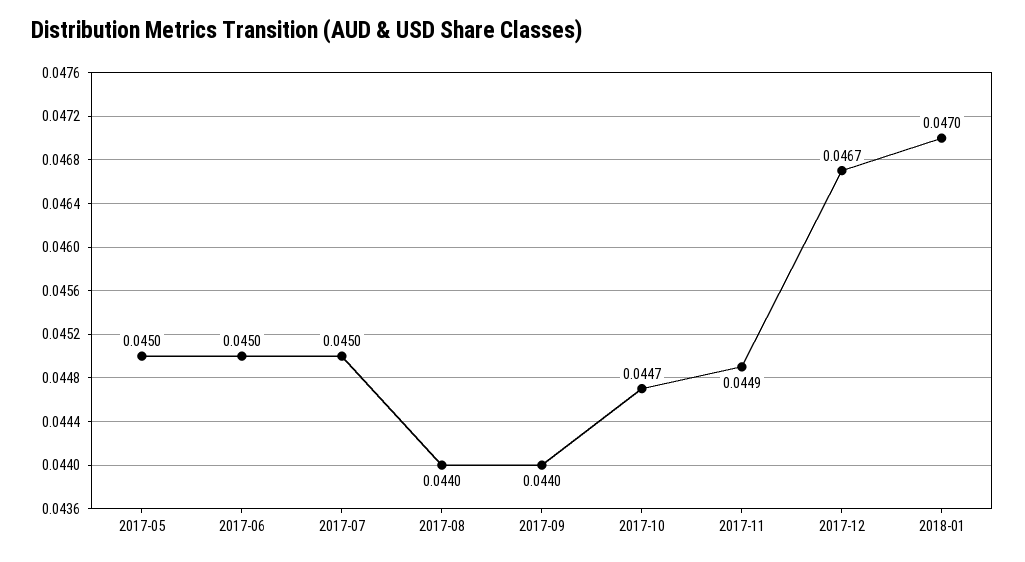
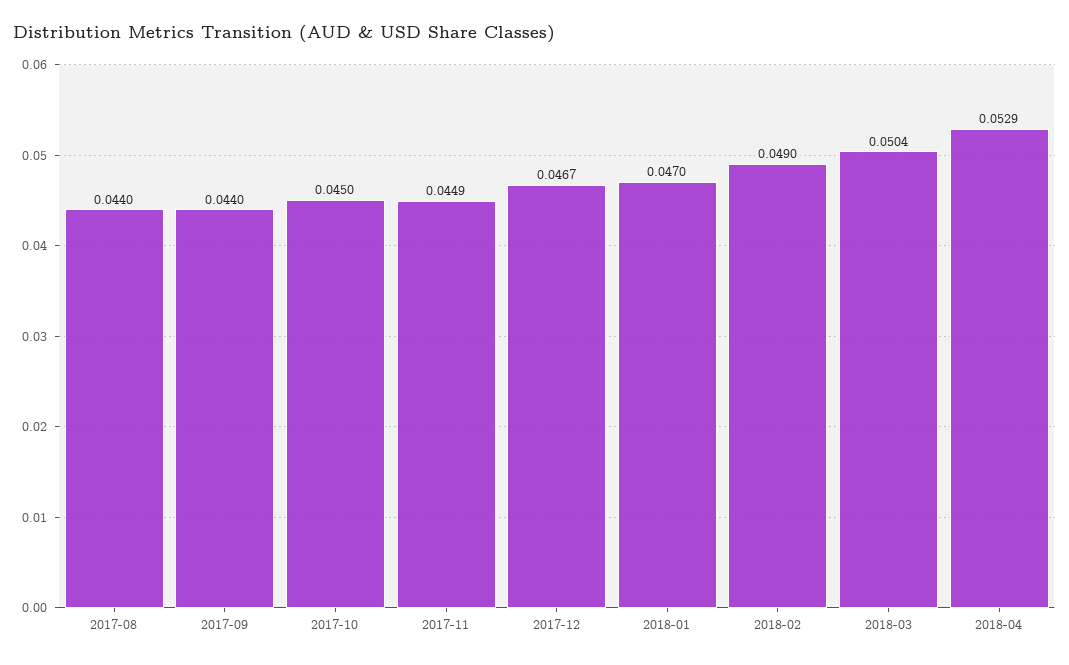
2017-05: 0.045 -> none
2017-06: 0.045 -> none
2017-07: 0.045 -> none
2017-10: 0.0447 -> 0.045
2018-02: none -> 0.049
2018-03: none -> 0.0504
2018-04: none -> 0.0529

